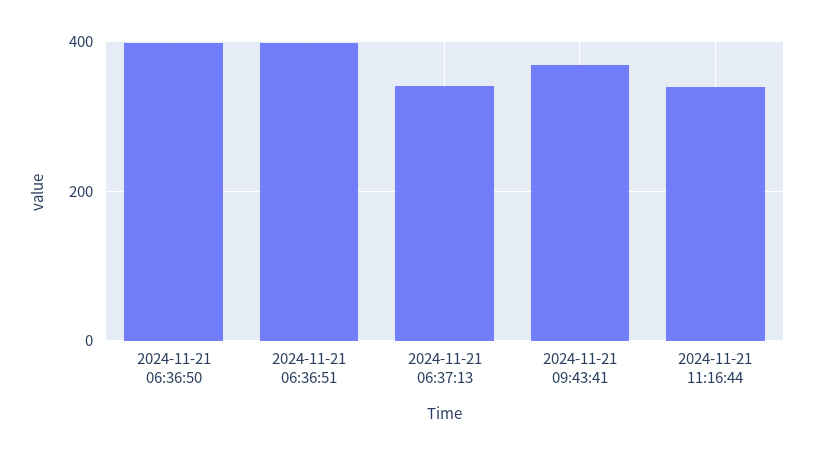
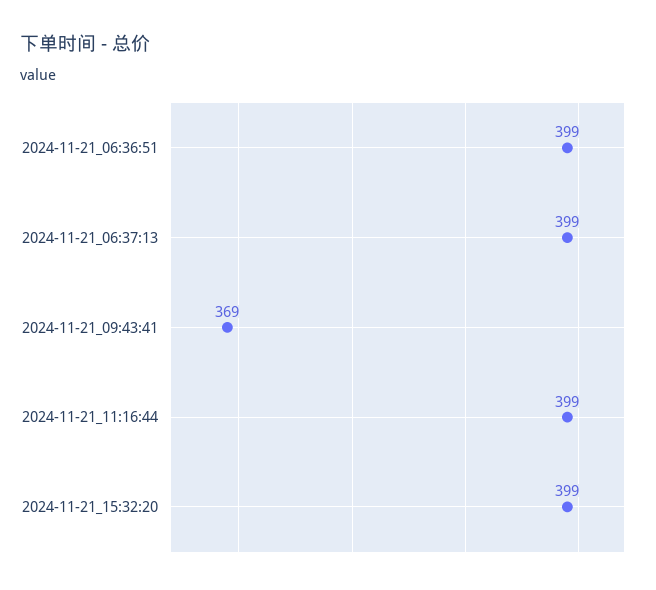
2024-11-21 06:36:50: 400 -> none
2024-11-21 06:37:13: 340 -> 399
2024-11-21 11:16:44: 340 -> 399
2024-11-21_15:32:20: none -> 399

